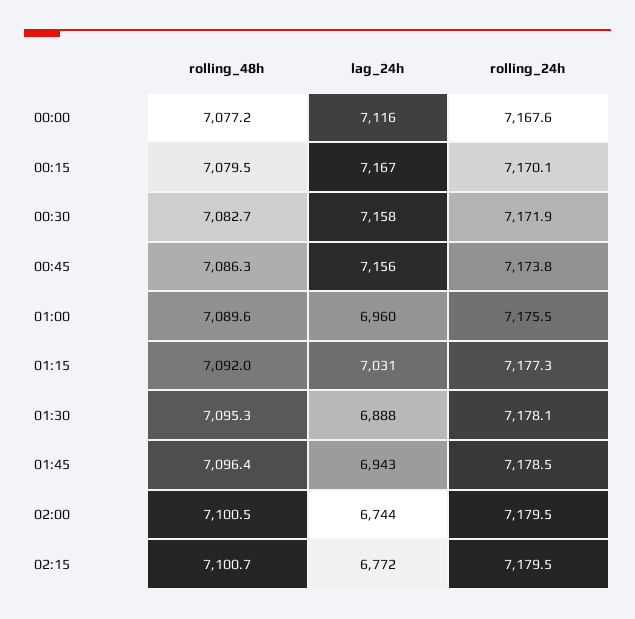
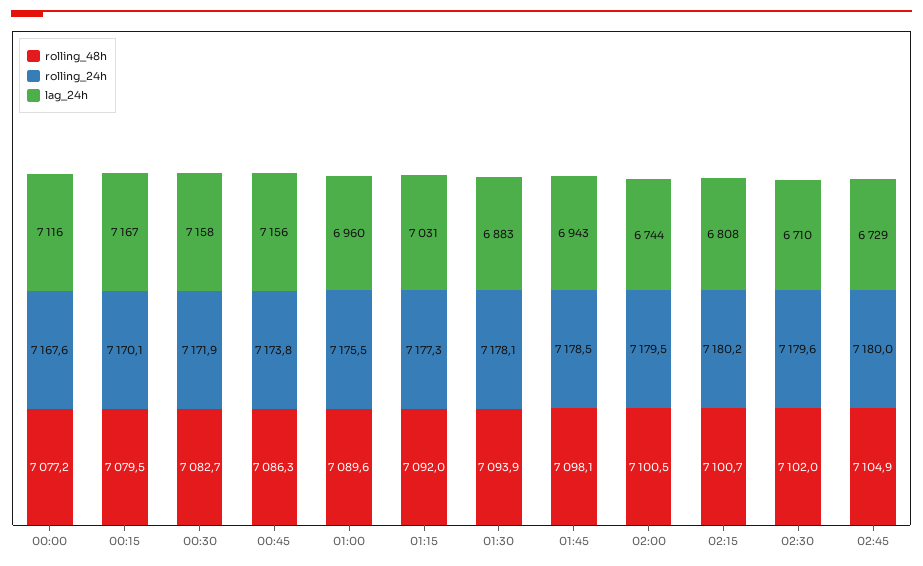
rolling_48h, 01:30: 7095.3 -> 7093.9
lag_24h, 01:30: 6888 -> 6883
rolling_48h, 01:45: 7096.4 -> 7098.1
lag_24h, 02:15: 6772 -> 6808
rolling_24h, 02:15: 7179.5 -> 7180.2
rolling_48h, 02:30: none -> 7102
rolling_24h, 02:30: none -> 7179.6
lag_24h, 02:30: none -> 6710
rolling_48h, 02:45: none -> 7104.9
rolling_24h, 02:45: none -> 7180
lag_24h, 02:45: none -> 6729

